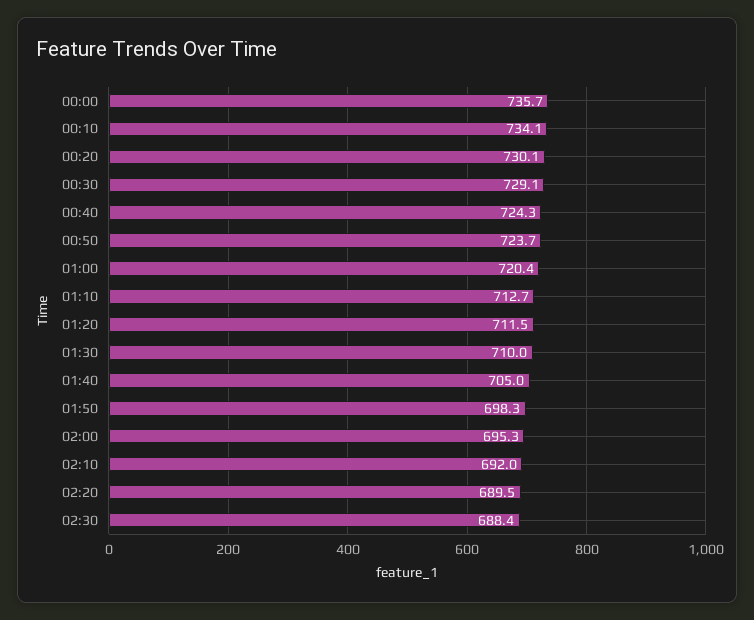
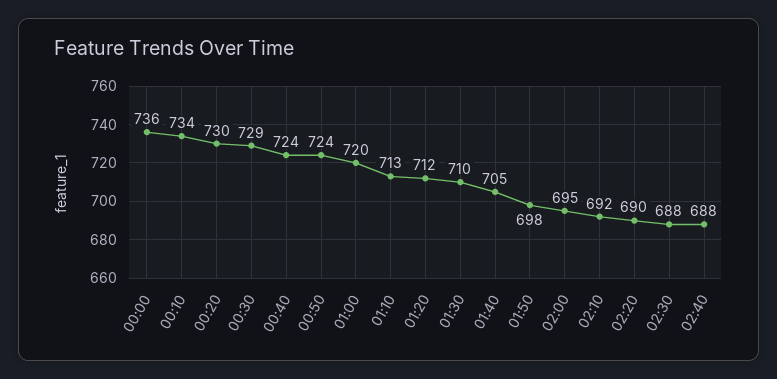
02:40: none -> 688

